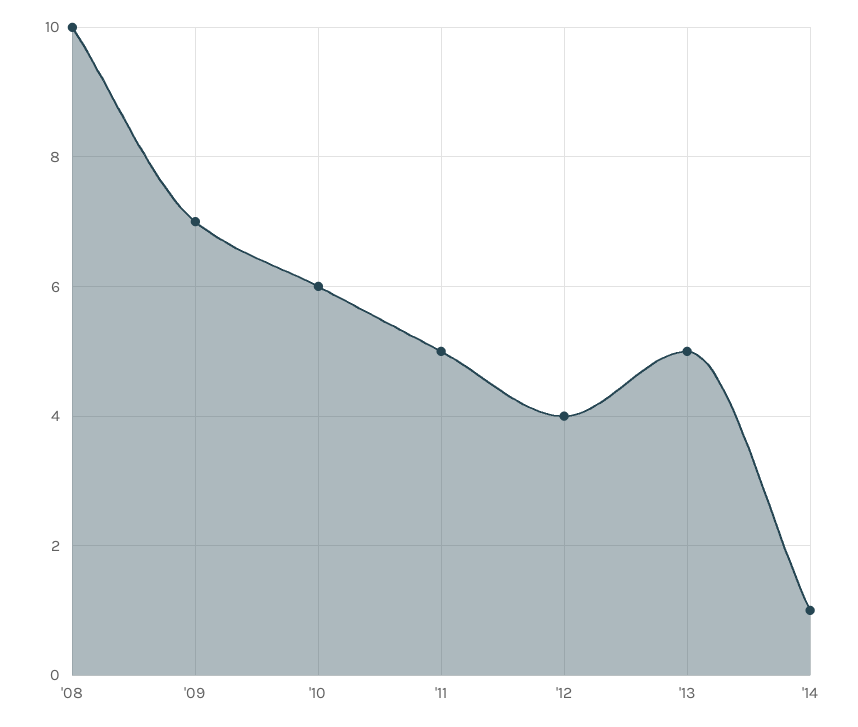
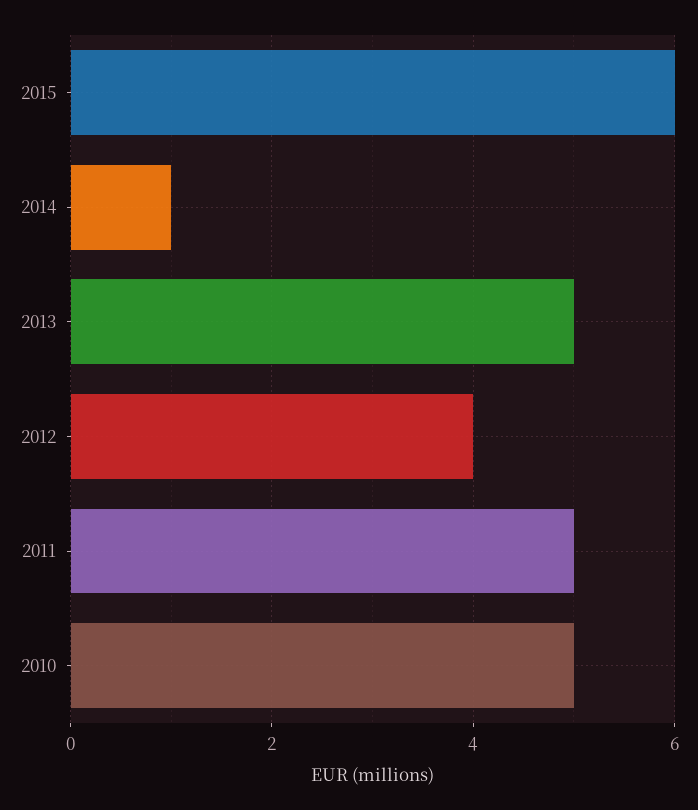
'08: 10 -> none
'09: 7 -> none
'10: 6 -> 5
2015: none -> 6

